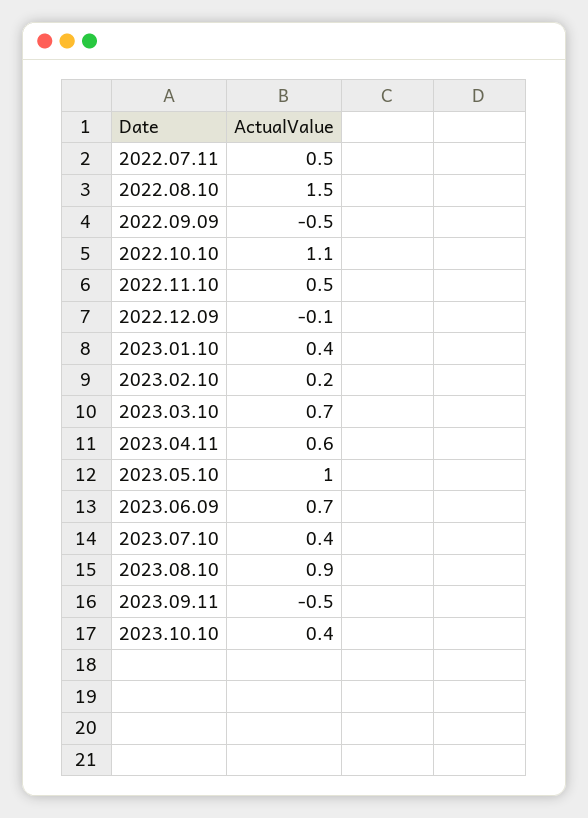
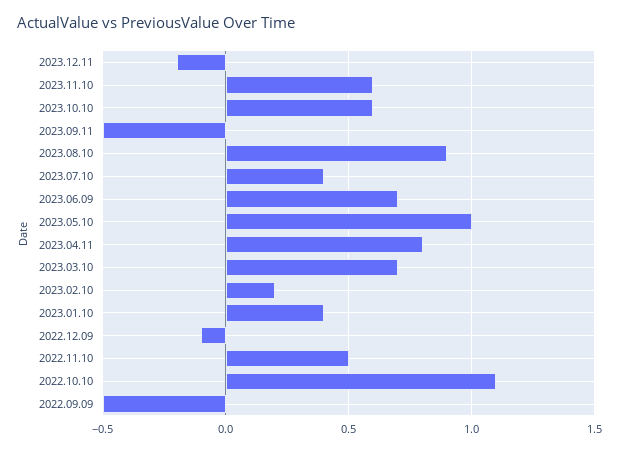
2022.07.11: 0.5 -> none
2022.08.10: 1.5 -> none
2023.04.11: 0.6 -> 0.8
2023.10.10: 0.4 -> 0.6
2023.12.11: none -> -0.2
2023.11.10: none -> 0.6

